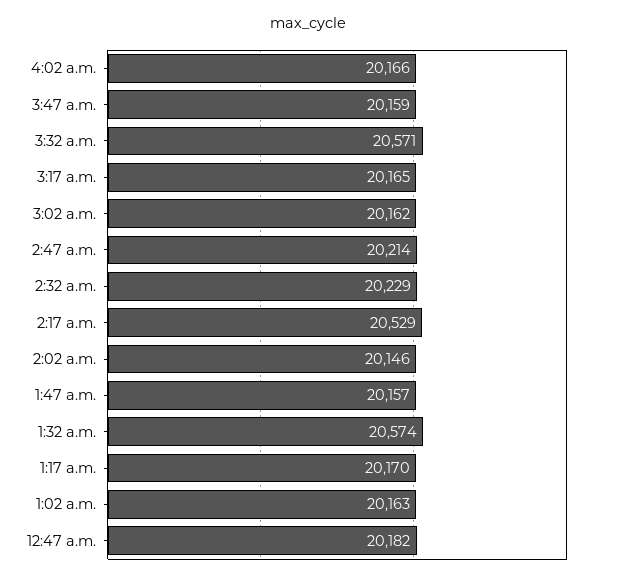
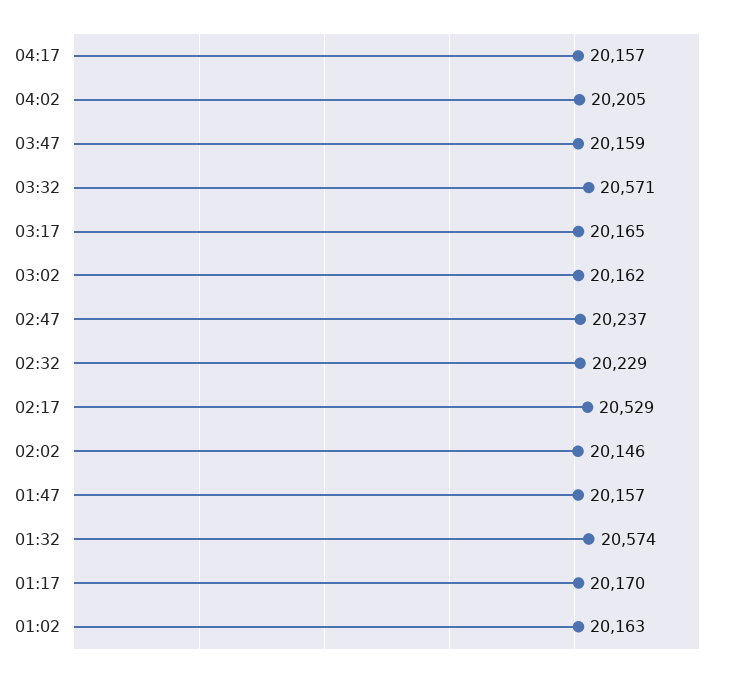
4:02 a.m.: 20166 -> 20205
2:47 a.m.: 20214 -> 20237
12:47 a.m.: 20182 -> none
04:17: none -> 20157

